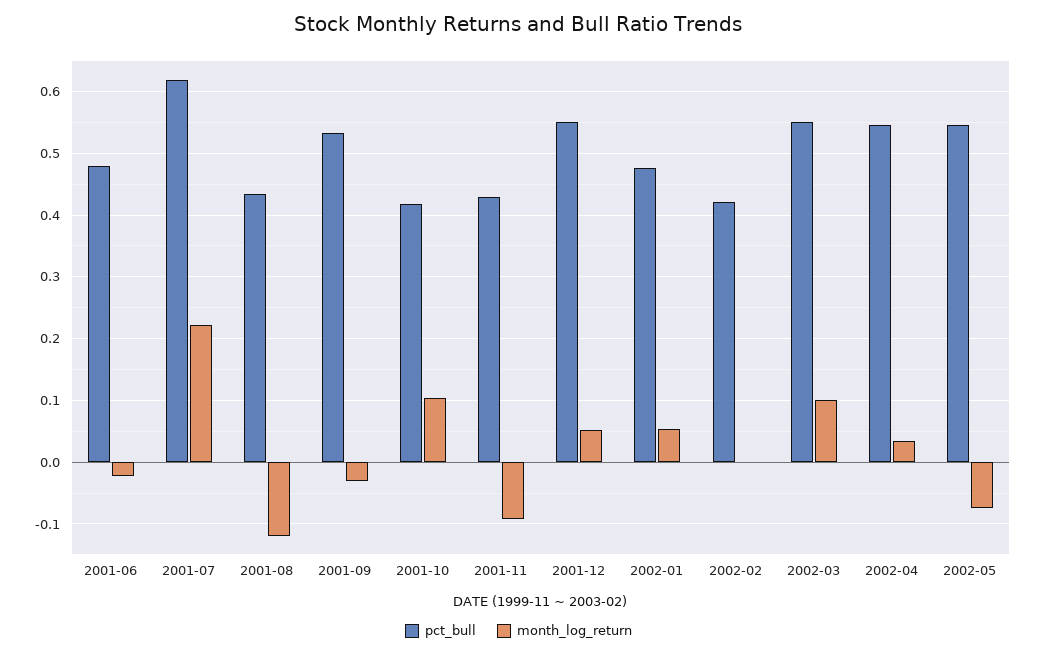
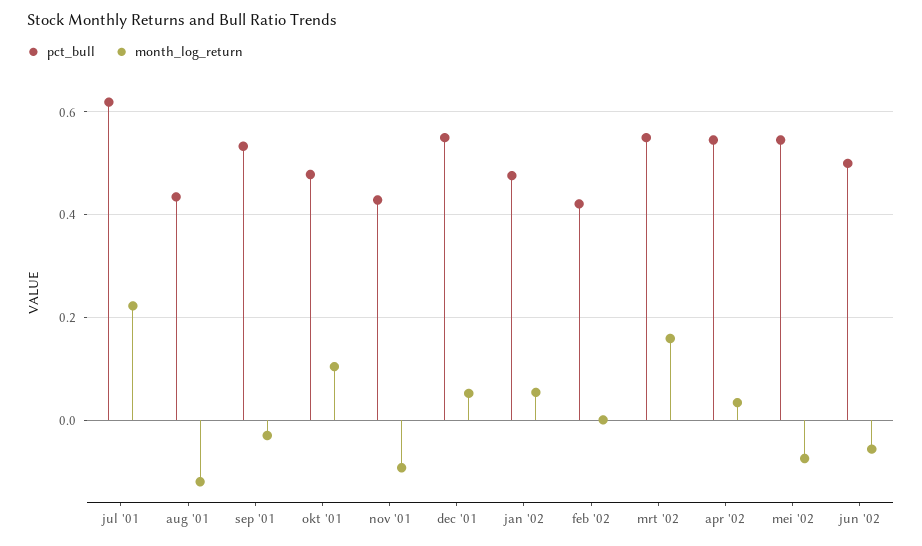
pct_bull, 2001-06: 0.48 -> none
month_log_return, 2001-06: -0.02 -> none
pct_bull, 2001-10: 0.42 -> 0.48
month_log_return, 2002-03: 0.1 -> 0.16
pct_bull, jun '02: none -> 0.5
month_log_return, jun '02: none -> -0.06

